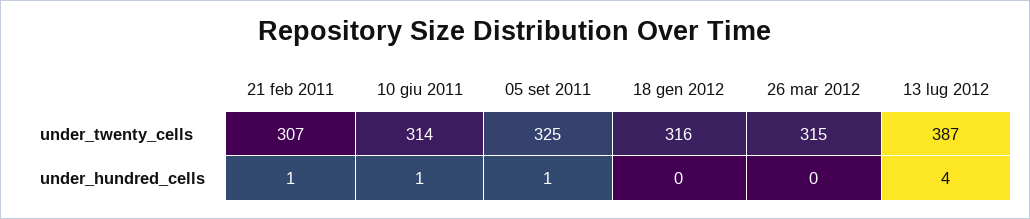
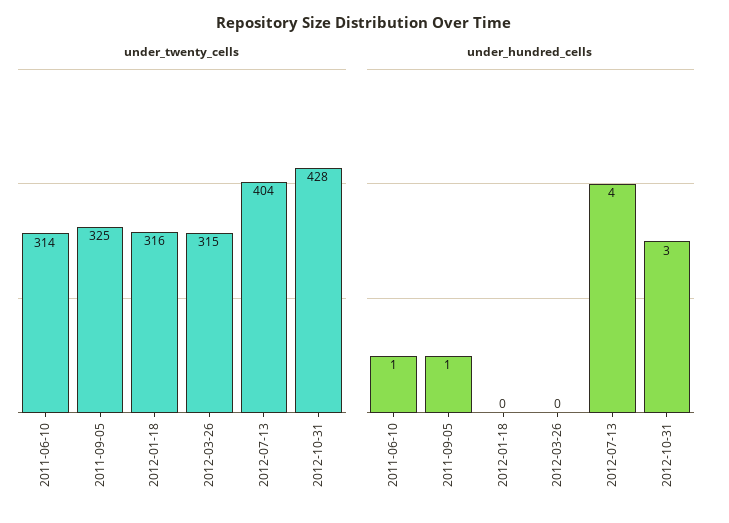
under_twenty_cells, 21 feb 2011: 307 -> none
under_twenty_cells, 13 lug 2012: 387 -> 404
under_hundred_cells, 21 feb 2011: 1 -> none
under_twenty_cells, 2012-10-31: none -> 428
under_hundred_cells, 2012-10-31: none -> 3

